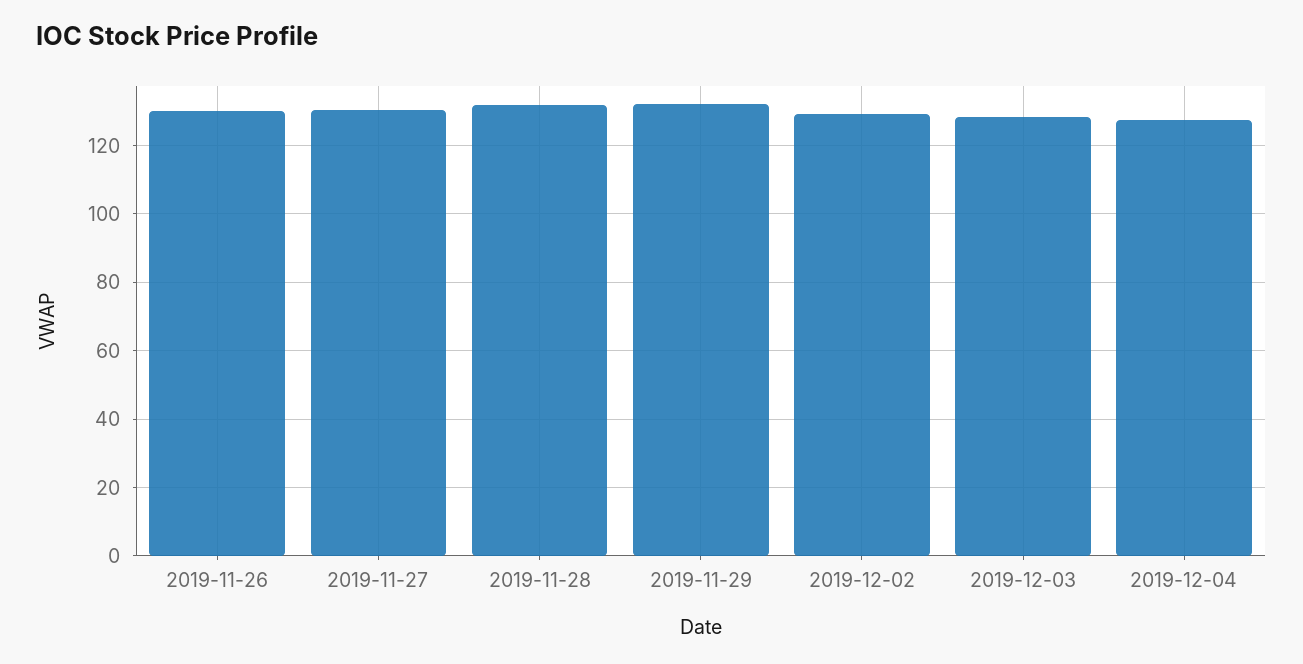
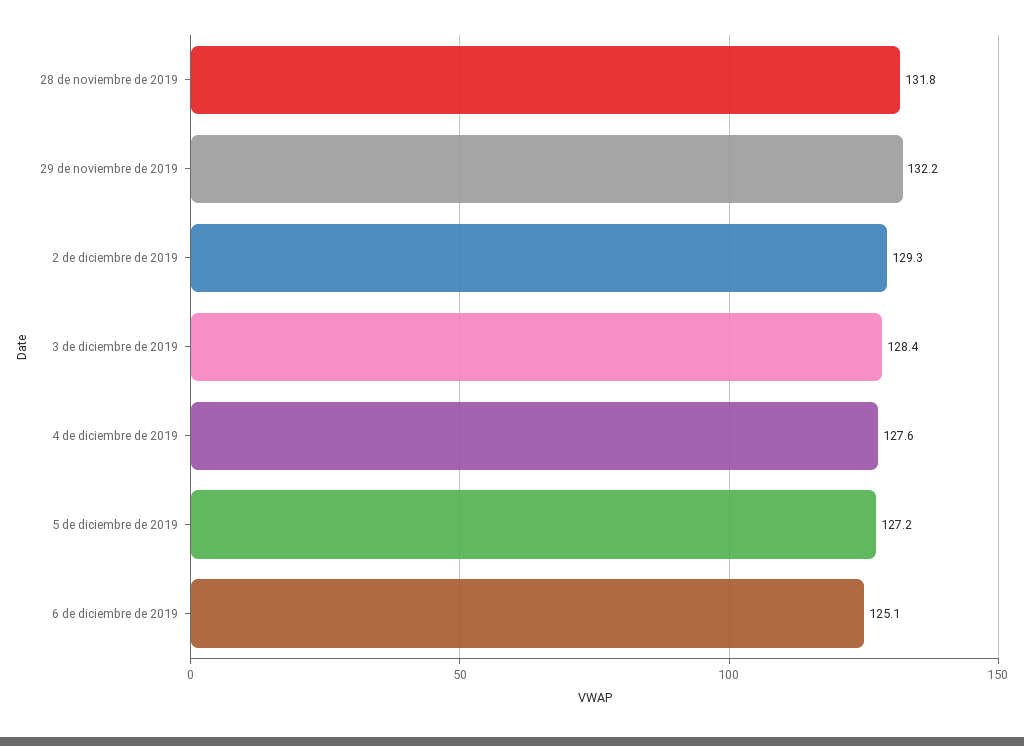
2019-11-26: 130 -> none
2019-11-27: 130 -> none
5 de diciembre de 2019: none -> 127.2
6 de diciembre de 2019: none -> 125.1

